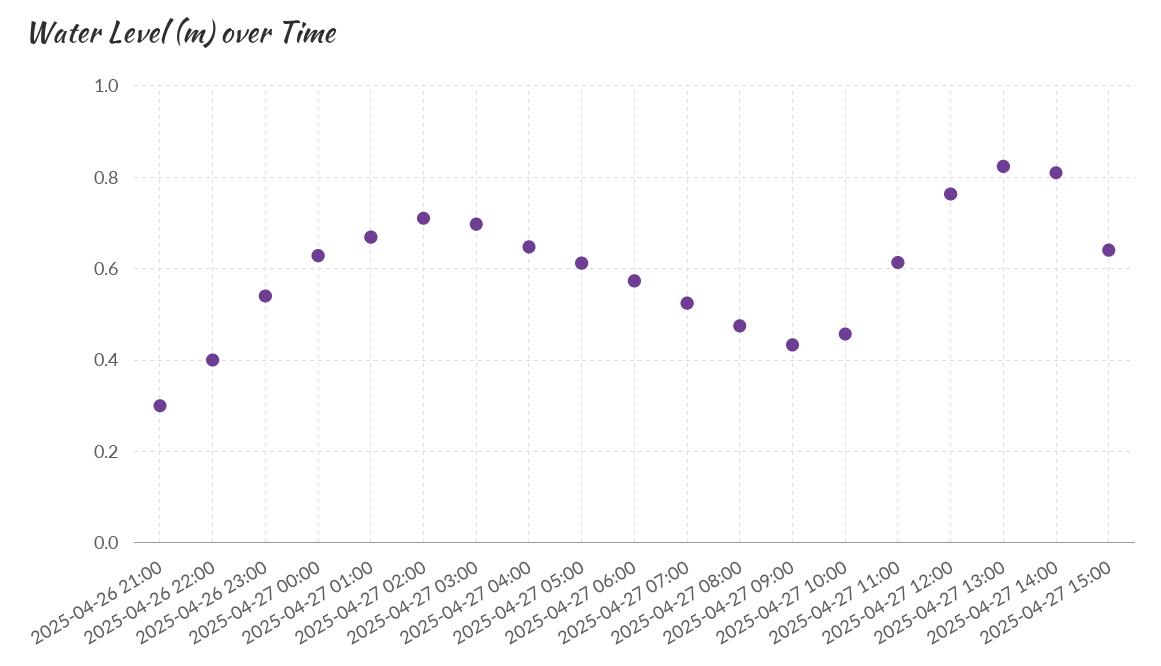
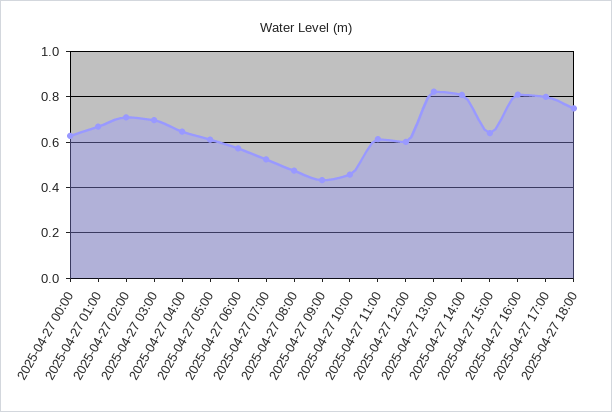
2025-04-26 21:00: 0.3 -> none
2025-04-26 22:00: 0.4 -> none
2025-04-26 23:00: 0.54 -> none
2025-04-27 12:00: 0.76 -> 0.6
2025-04-27 16:00: none -> 0.8
2025-04-27 17:00: none -> 0.8
2025-04-27 18:00: none -> 0.75

